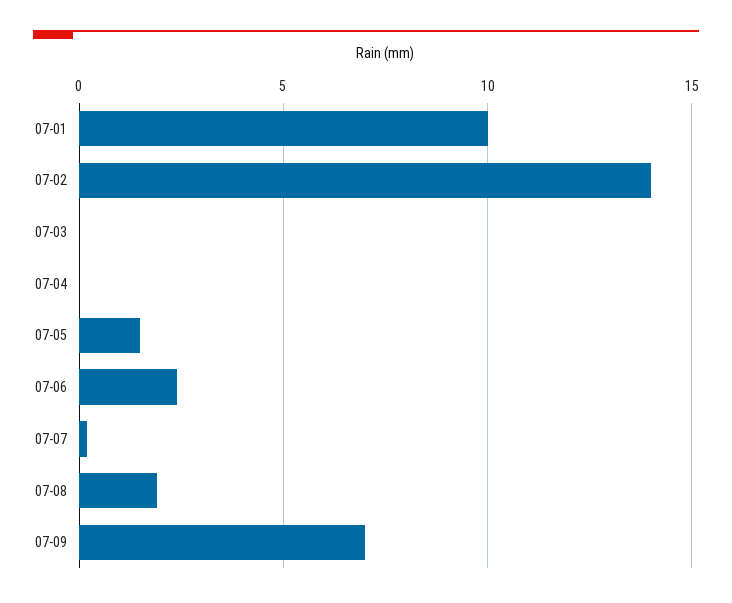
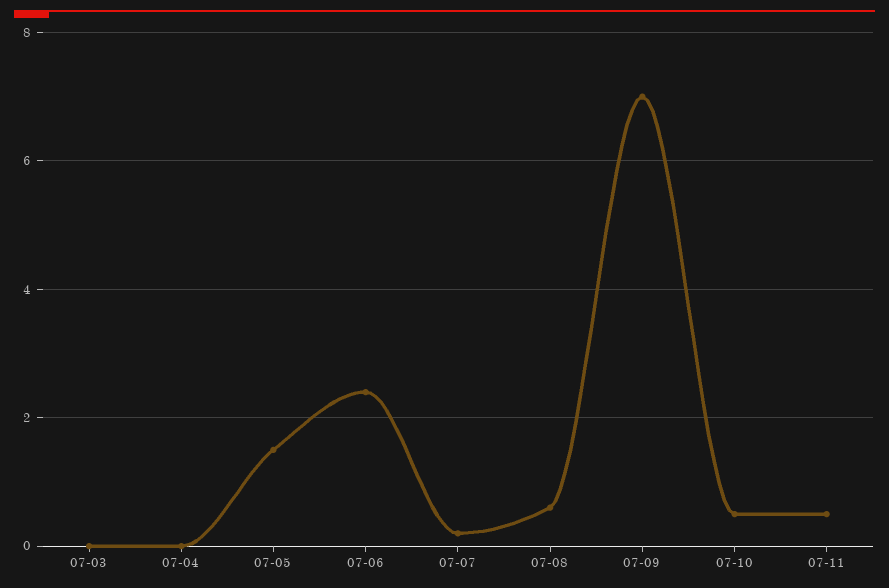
07-01: 10 -> none
07-02: 14 -> none
07-08: 2 -> 0.5
07-10: none -> 0.5
07-11: none -> 0.5

